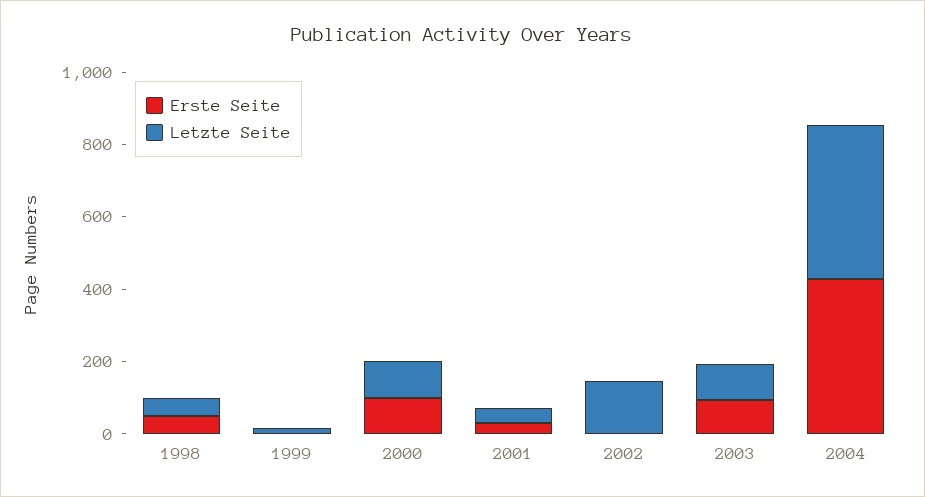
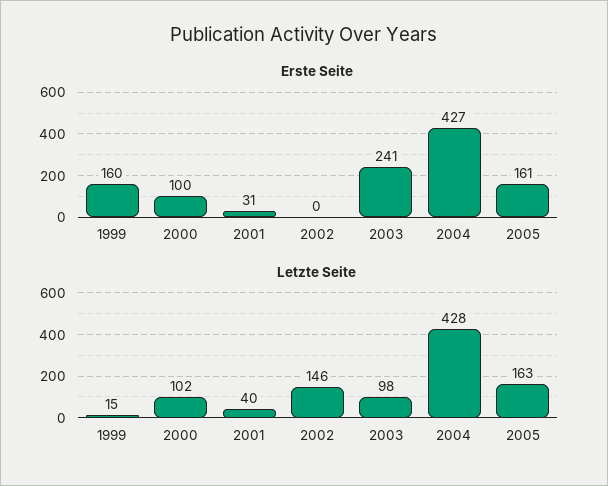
Erste Seite, 1998: 50 -> none
Letzte Seite, 1998: 50 -> none
Erste Seite, 1999: 0 -> 160
Erste Seite, 2003: 100 -> 241
Erste Seite, 2005: none -> 161
Letzte Seite, 2005: none -> 163

